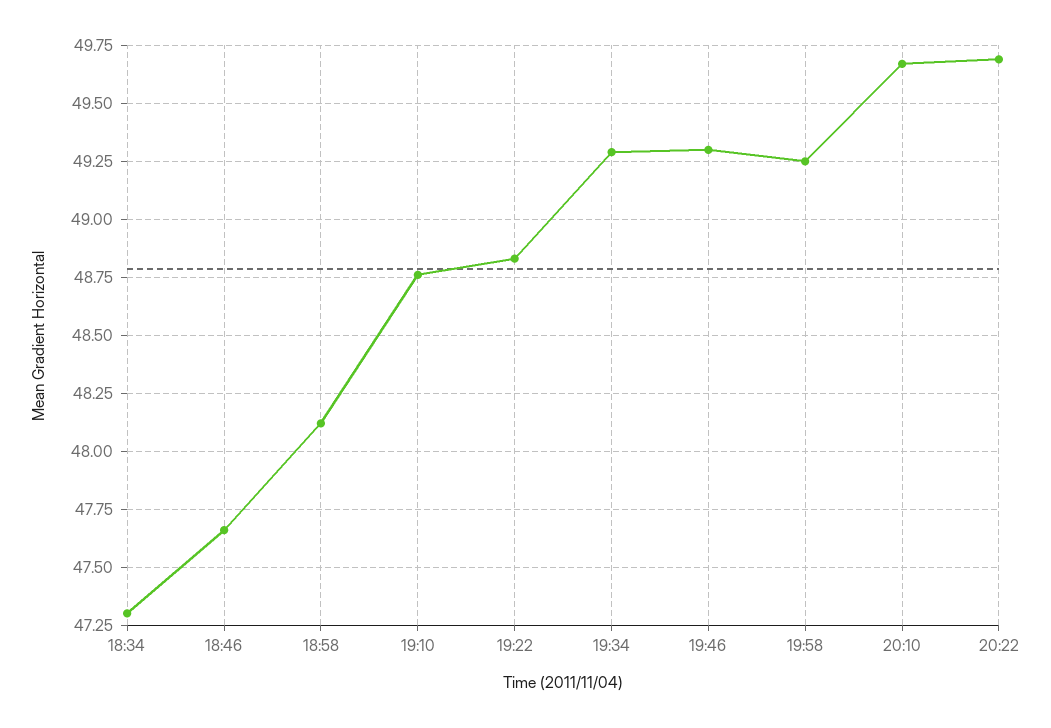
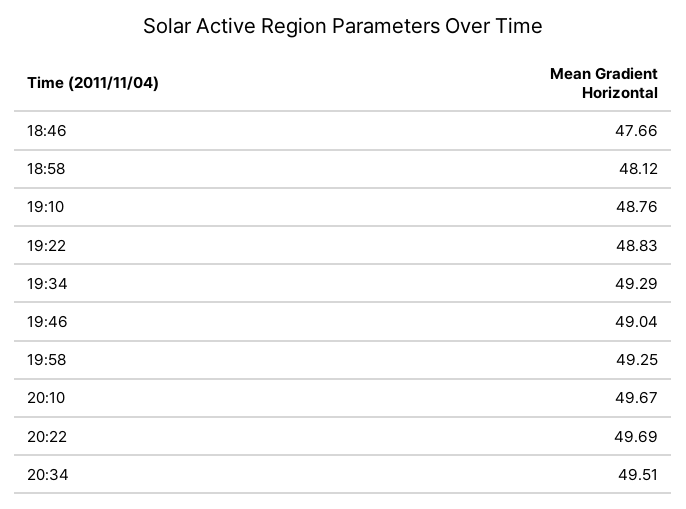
18:34: 47.3 -> none
19:46: 49.3 -> 49.04
20:34: none -> 49.51

